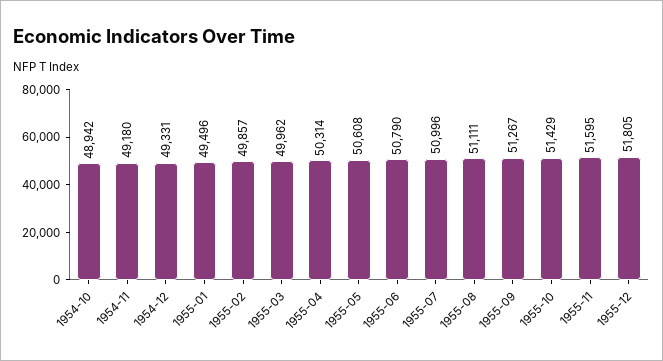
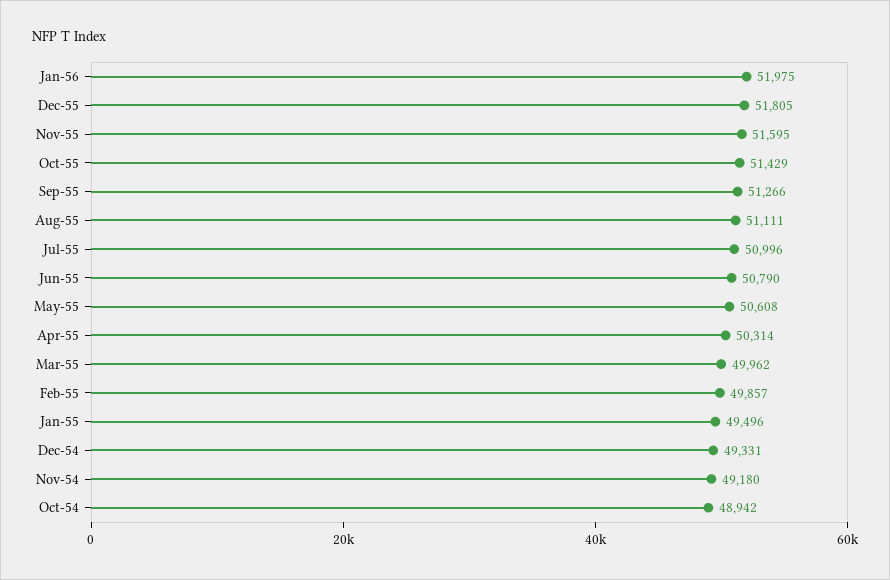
1955-09: 51267 -> 51266
Jan-56: none -> 51975

